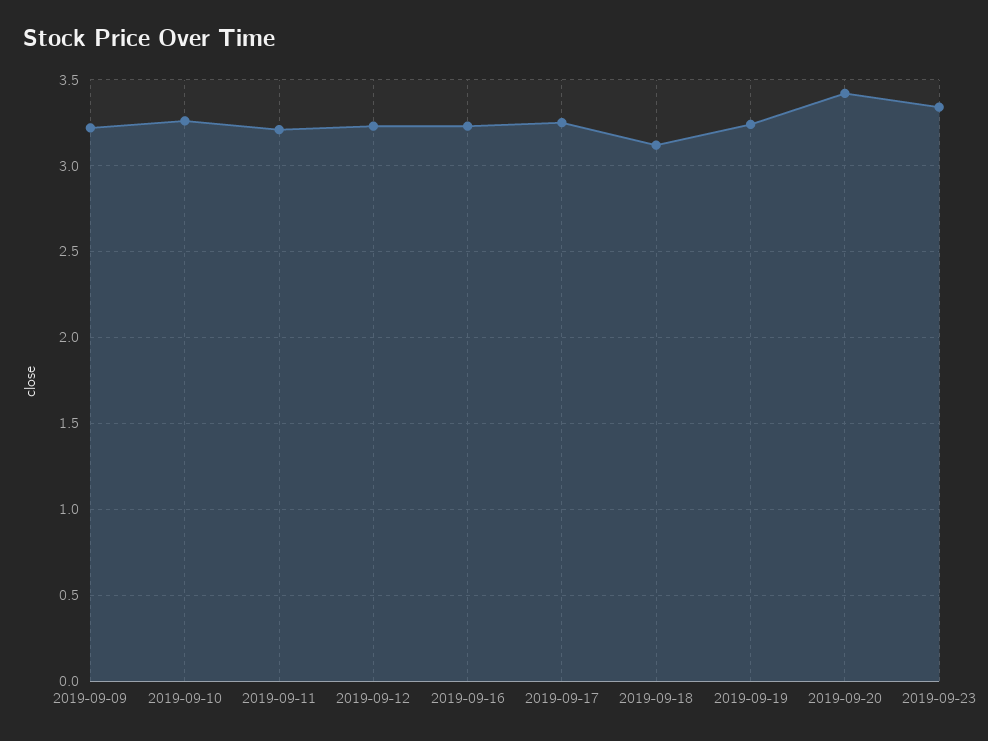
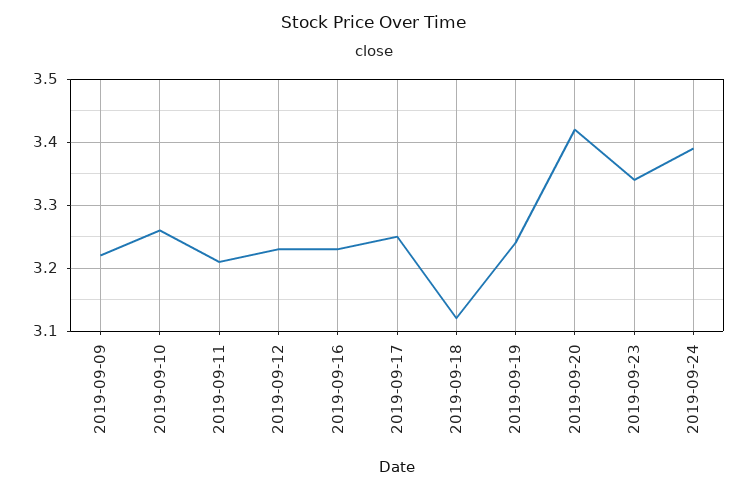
2019-09-24: none -> 3.39

